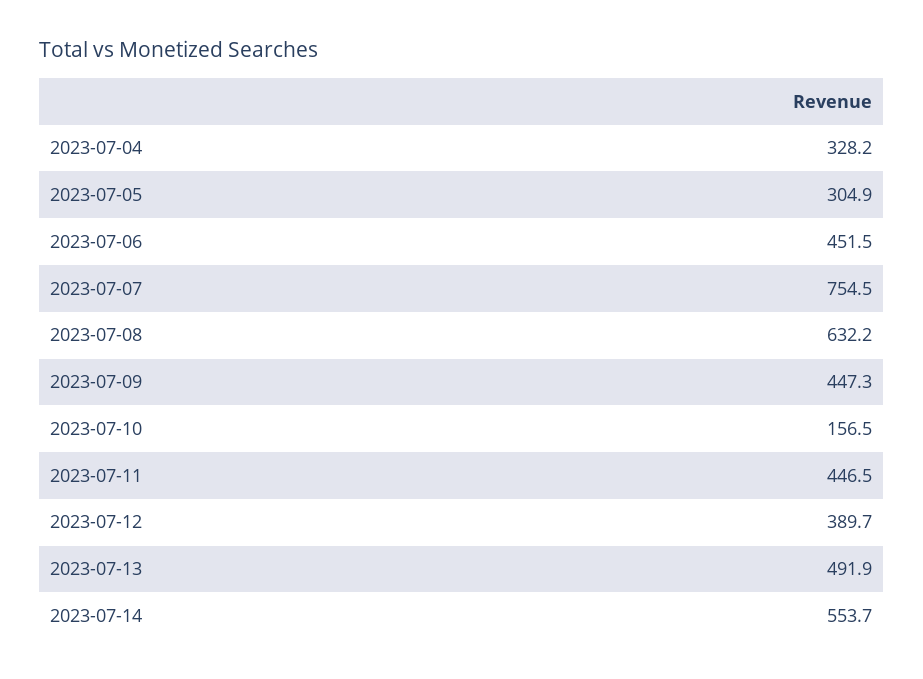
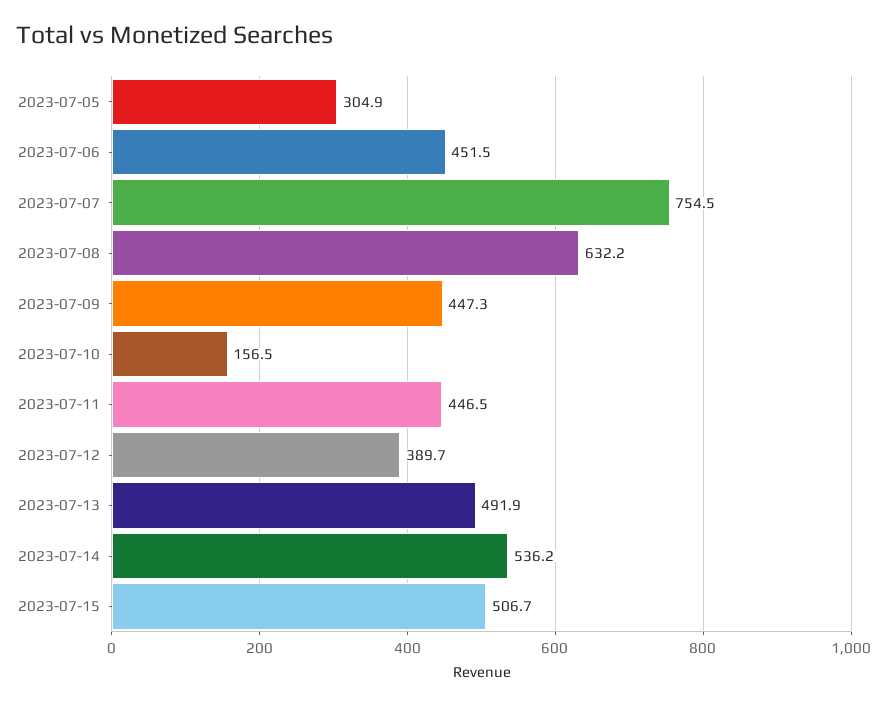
2023-07-04: 328.2 -> none
2023-07-14: 553.7 -> 536.2
2023-07-15: none -> 506.7

